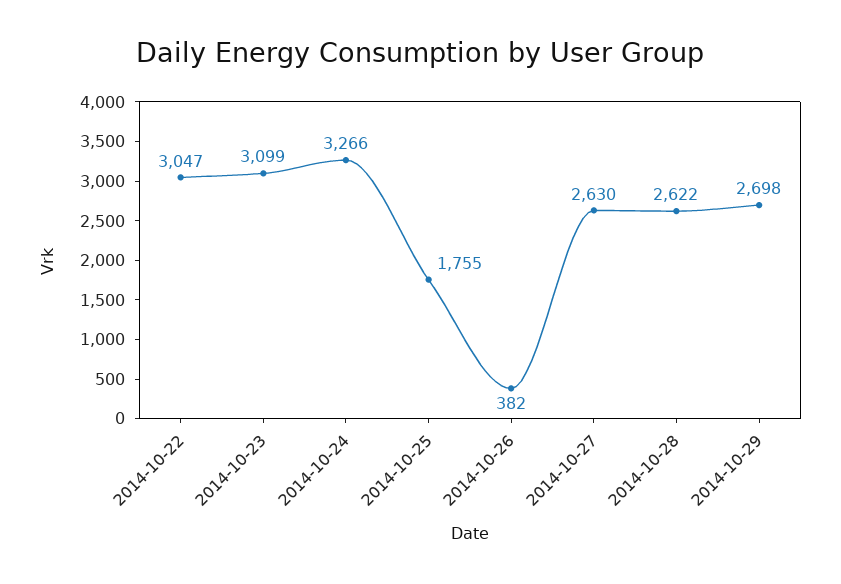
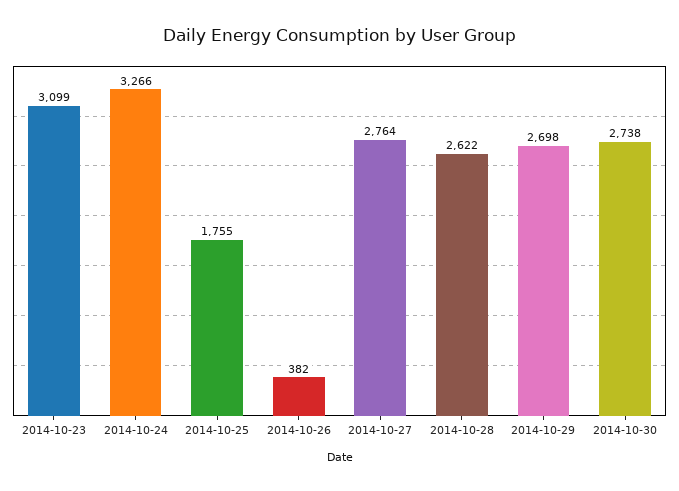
2014-10-22: 3047 -> none
2014-10-27: 2630 -> 2764
2014-10-30: none -> 2738

